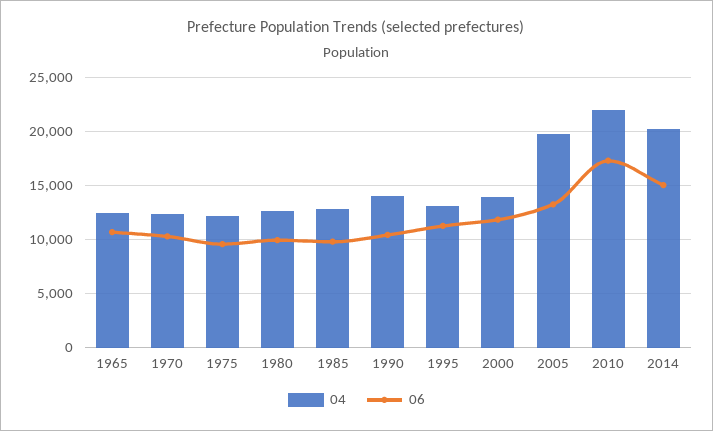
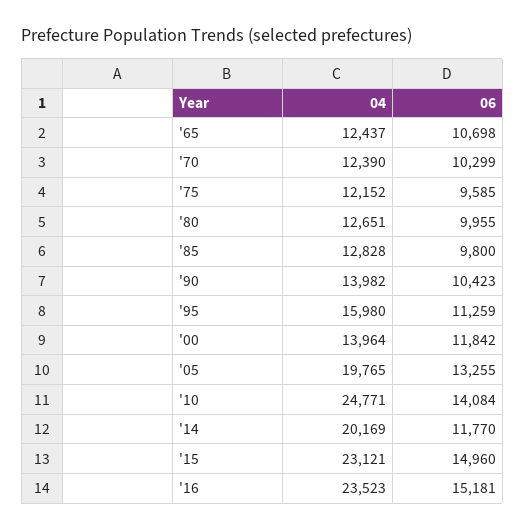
04, 1995: 13000 -> 15980
04, 2010: 22000 -> 24771
06, 2010: 17000 -> 14084
06, 2014: 15000 -> 11770
04, '15: none -> 23121
06, '15: none -> 14960
04, '16: none -> 23523
06, '16: none -> 15181

